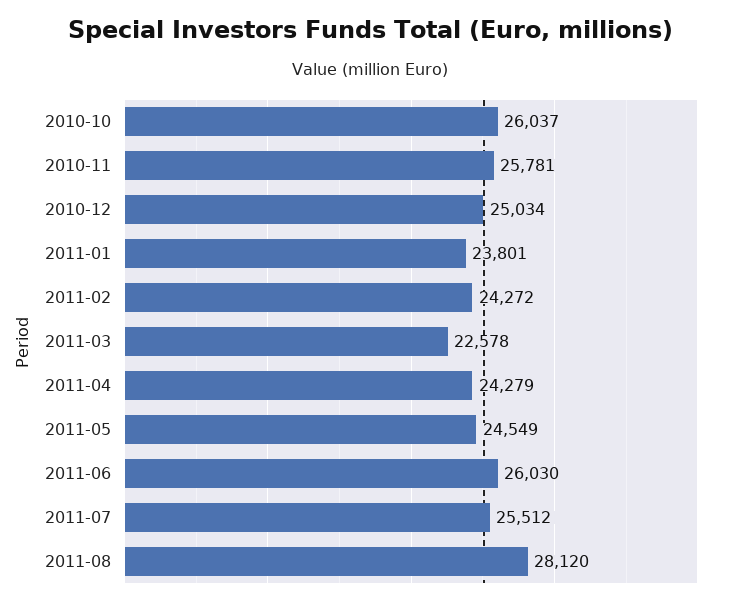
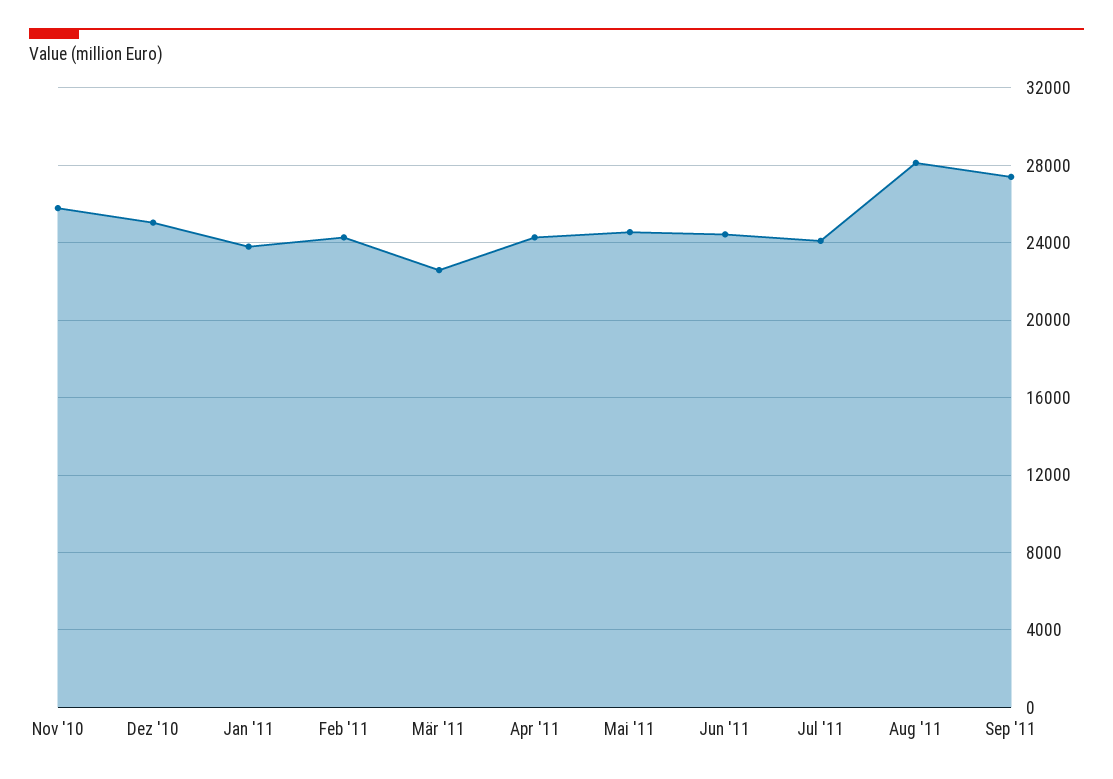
2010-10: 26037 -> none
2011-06: 26030 -> 24500
2011-07: 25512 -> 24000
Sep '11: none -> 27500

